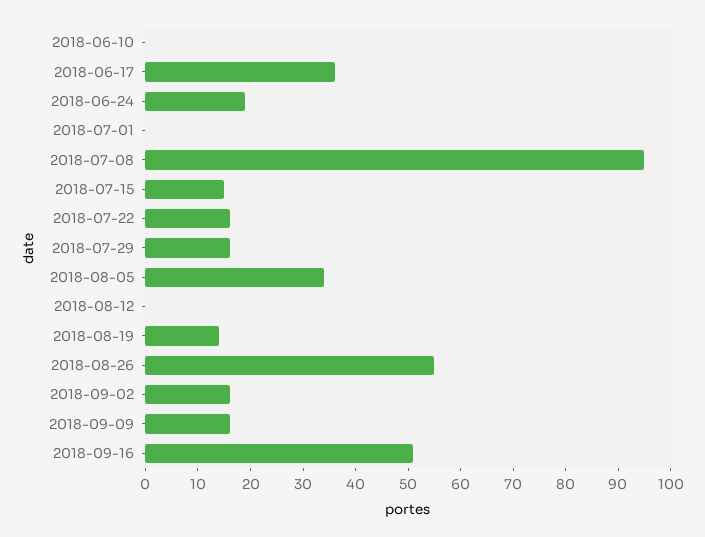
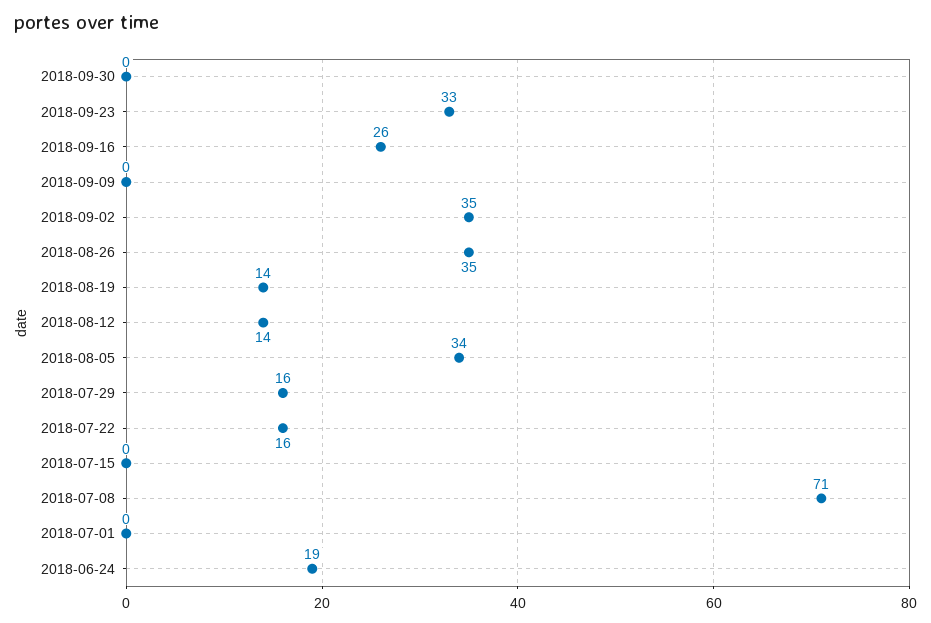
2018-06-10: 0 -> none
2018-06-17: 35 -> none
2018-07-08: 95 -> 71
2018-07-15: 15 -> 0
2018-08-12: 0 -> 14
2018-08-26: 55 -> 35
2018-09-02: 15 -> 35
2018-09-09: 15 -> 0
2018-09-16: 50 -> 26
2018-09-30: none -> 0
2018-09-23: none -> 33

